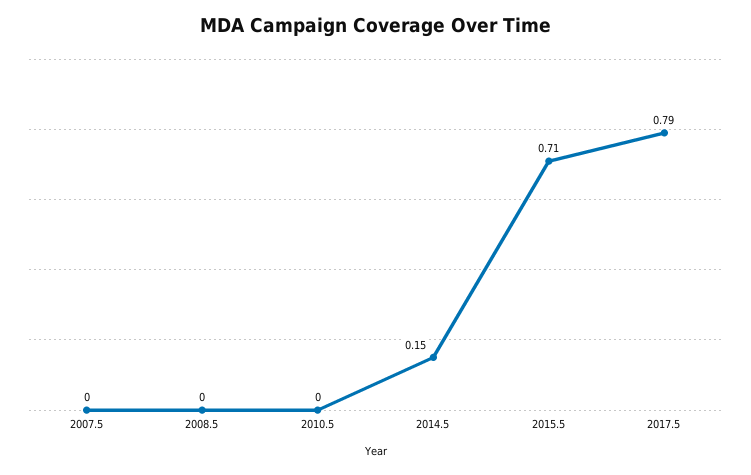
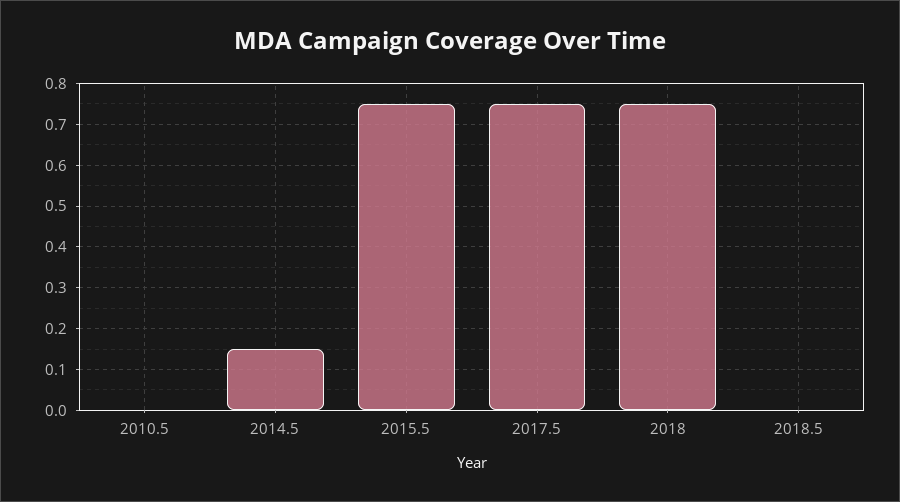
2007.5: 0 -> none
2008.5: 0 -> none
2015.5: 0.71 -> 0.75
2017.5: 0.79 -> 0.75
2018: none -> 0.75
2018.5: none -> 0

